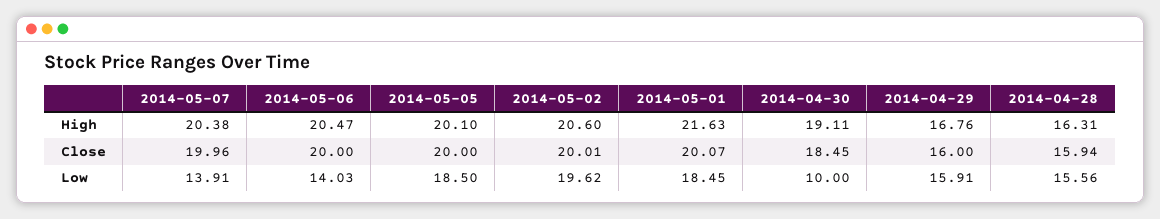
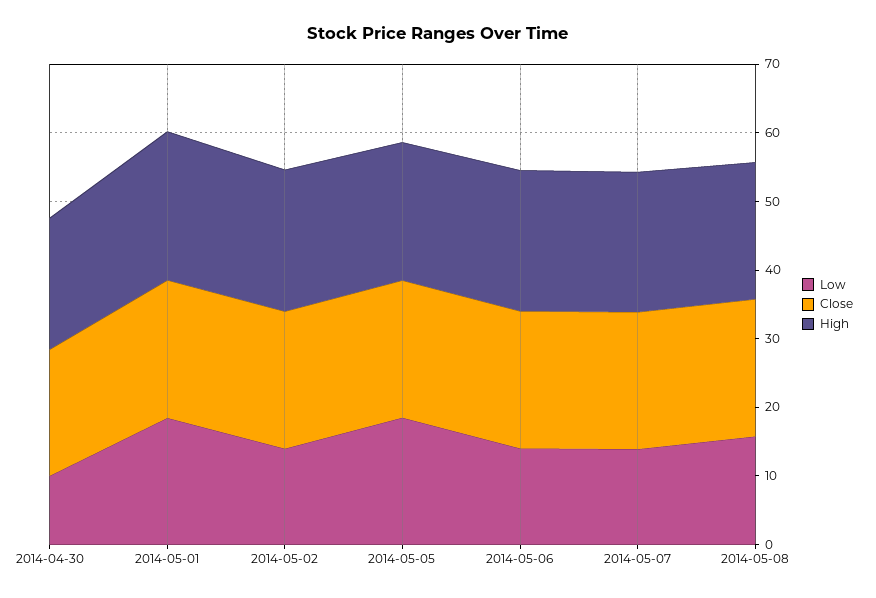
High, 2014-04-29: 16.76 -> none
High, 2014-04-28: 16.31 -> none
Close, 2014-04-29: 16 -> none
Close, 2014-04-28: 15.94 -> none
Low, 2014-05-02: 19.62 -> 14
Low, 2014-04-29: 15.91 -> none
Low, 2014-04-28: 15.56 -> none
Low, 2014-05-08: none -> 16
Close, 2014-05-08: none -> 20
High, 2014-05-08: none -> 20

